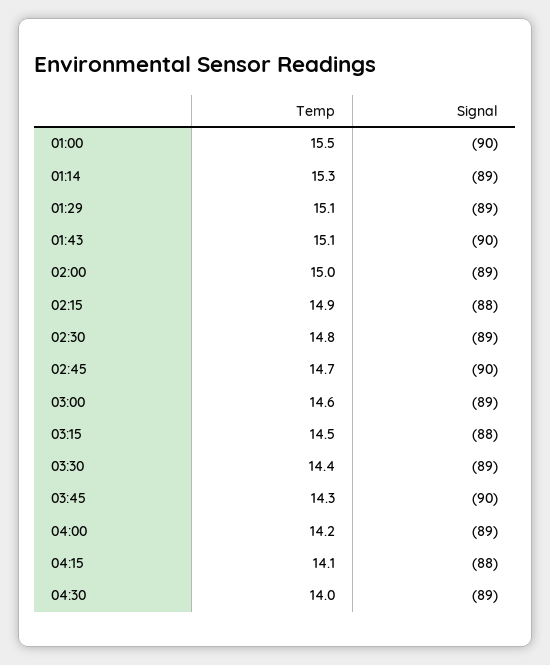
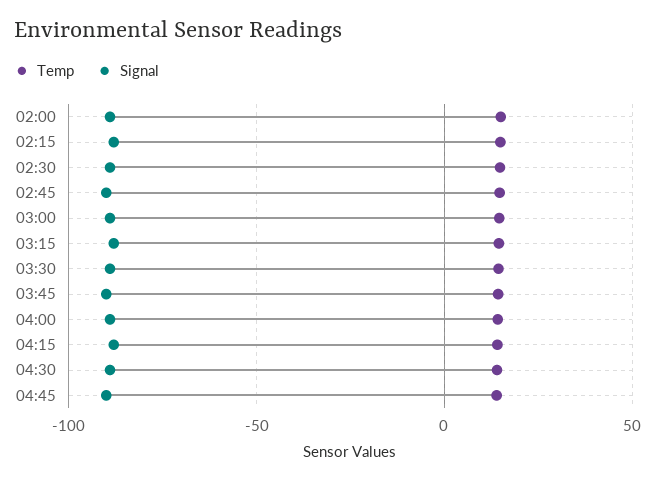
Temp, 01:00: 15.5 -> none
Signal, 01:00: -90 -> none
Temp, 01:14: 15.3 -> none
Signal, 01:14: -89 -> none
Temp, 01:29: 15.1 -> none
Signal, 01:29: -89 -> none
Temp, 01:43: 15.1 -> none
Signal, 01:43: -90 -> none
Temp, 04:45: none -> 15
Signal, 04:45: none -> -90

